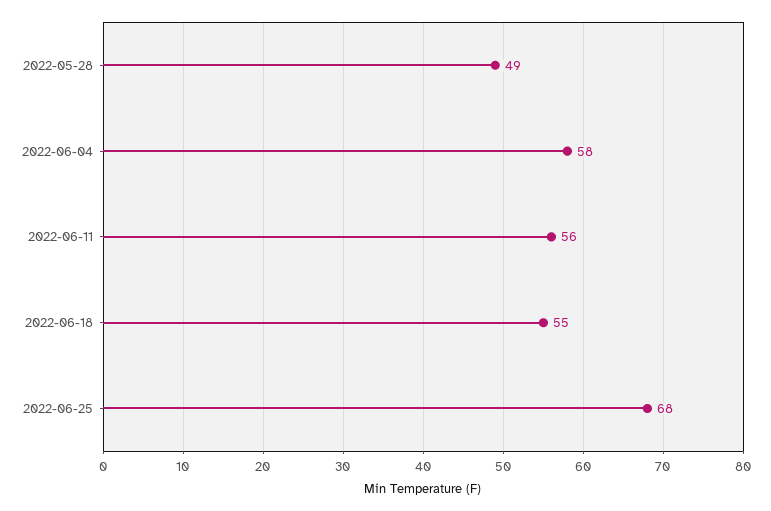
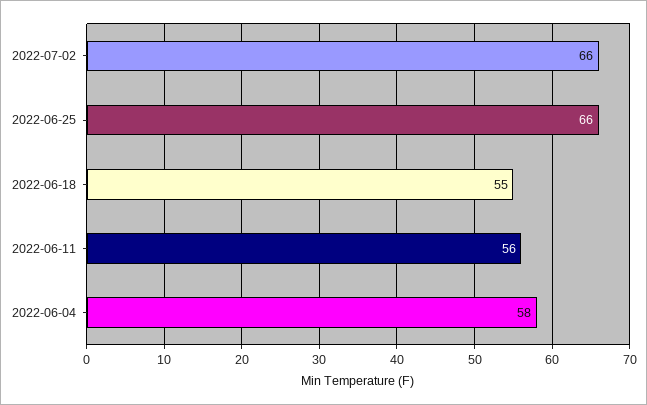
2022-05-28: 49 -> none
2022-06-25: 68 -> 66
2022-07-02: none -> 66

